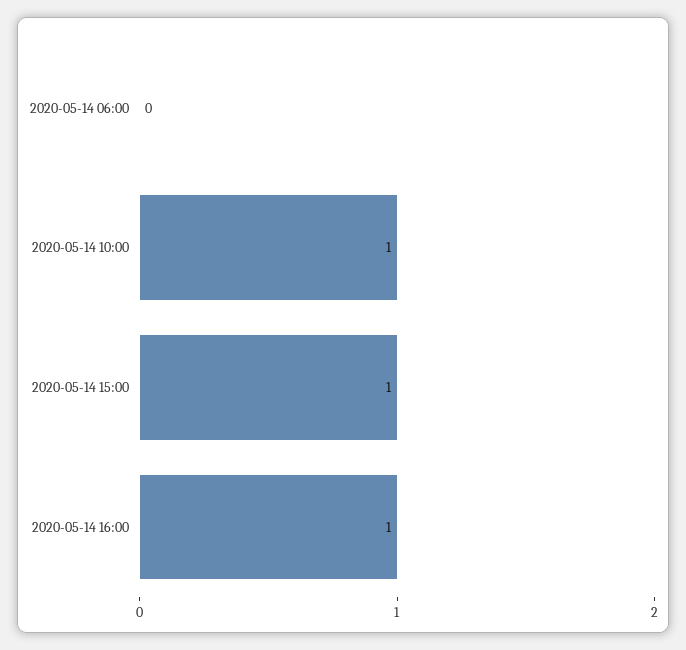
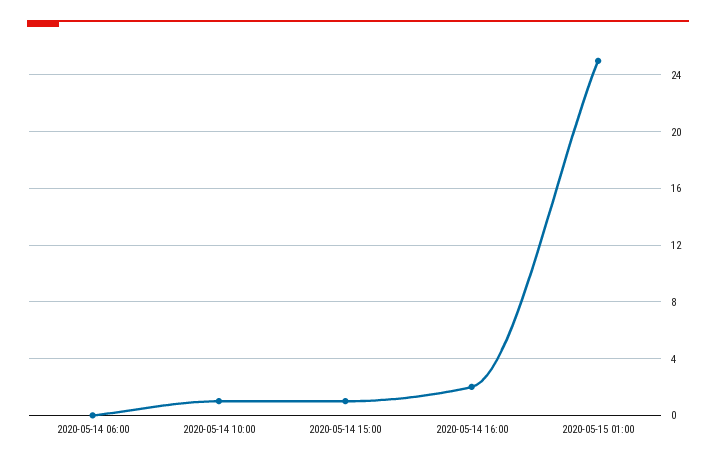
2020-05-14 16:00: 1 -> 2
2020-05-15 01:00: none -> 25

